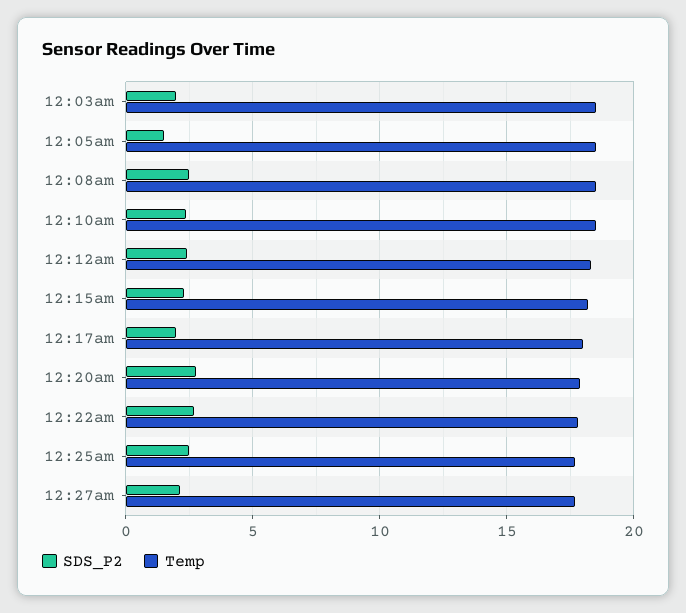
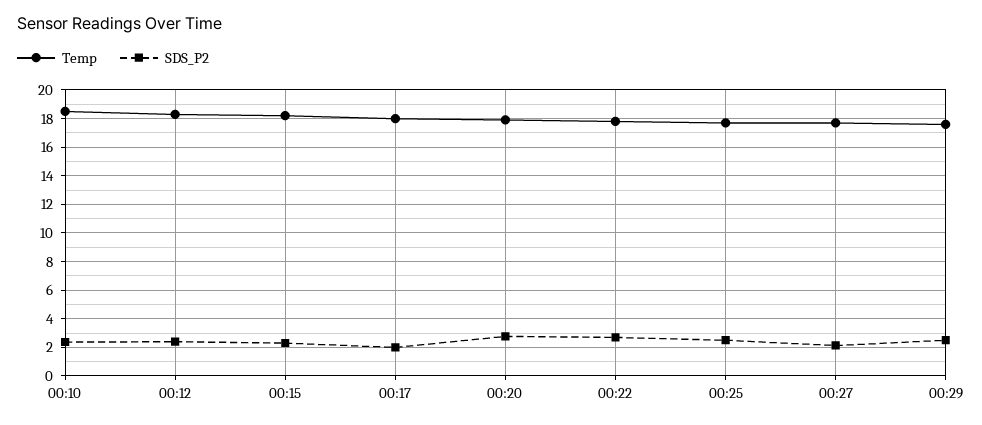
SDS_P2, 12:03am: 2 -> none
Temp, 12:03am: 18.5 -> none
SDS_P2, 12:05am: 1.5 -> none
Temp, 12:05am: 18.5 -> none
SDS_P2, 12:08am: 2.5 -> none
Temp, 12:08am: 18.5 -> none
Temp, 00:29: none -> 17.5
SDS_P2, 00:29: none -> 2.5

